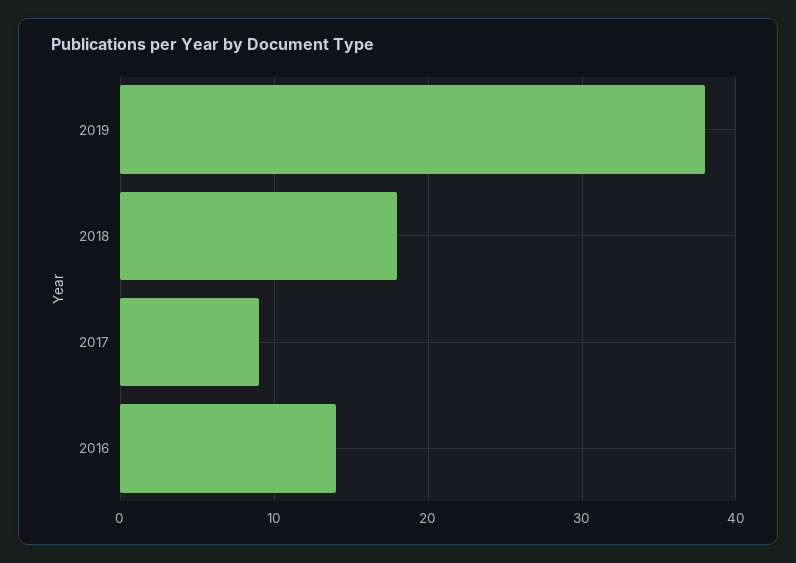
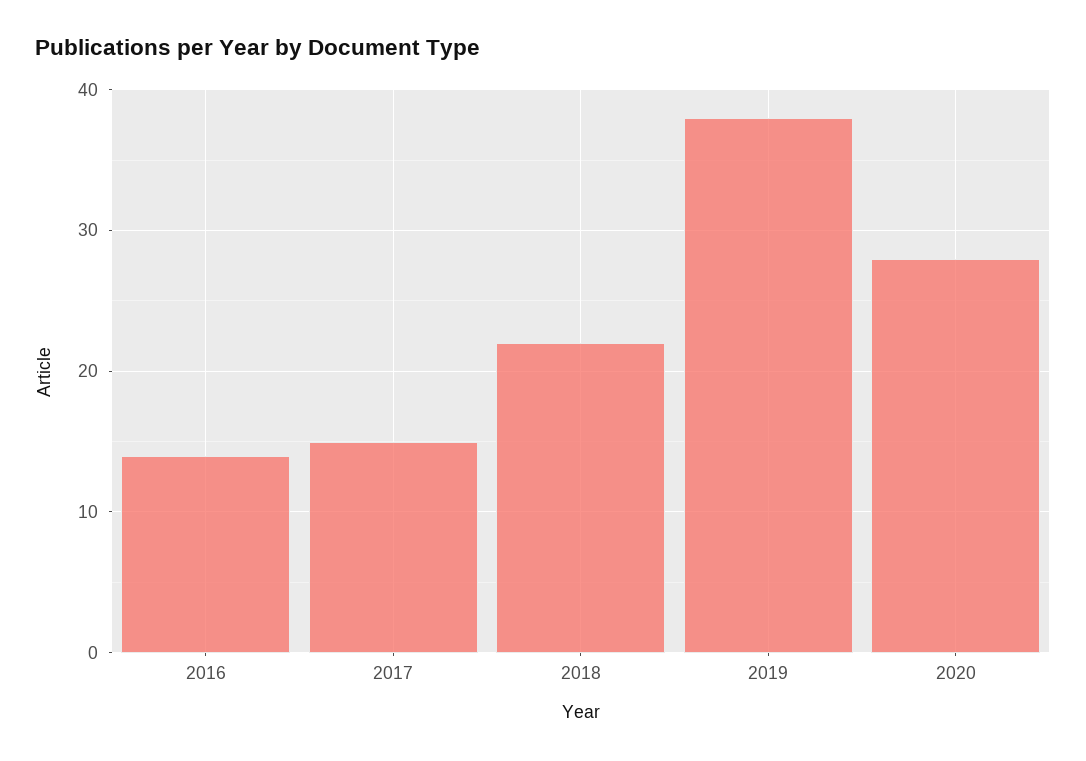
2018: 18 -> 22
2017: 9 -> 15
2020: none -> 28

